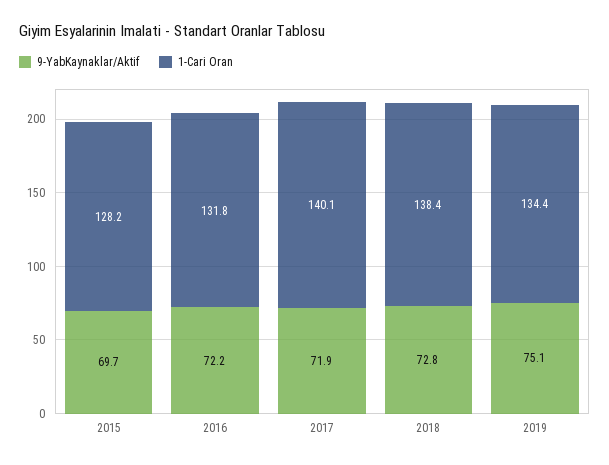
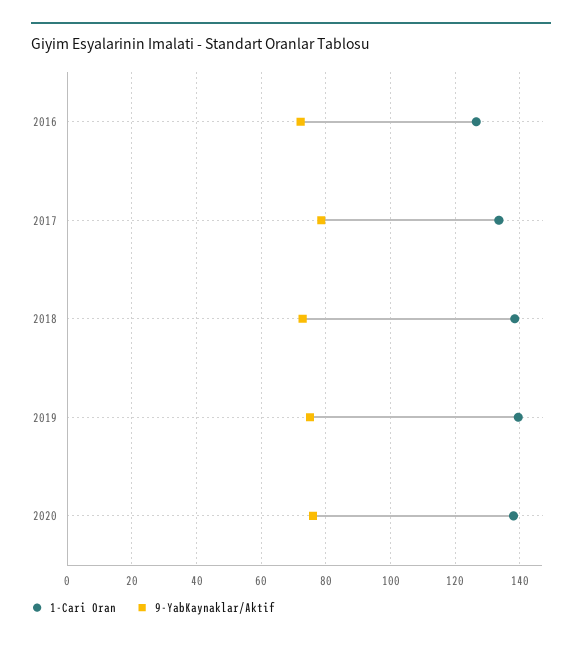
9-YabKaynaklar/Aktif, 2015: 69.7 -> none
1-Cari Oran, 2015: 128.2 -> none
1-Cari Oran, 2016: 131.8 -> 126
9-YabKaynaklar/Aktif, 2017: 71.9 -> 78
1-Cari Oran, 2017: 140.1 -> 134
1-Cari Oran, 2019: 134.4 -> 140
1-Cari Oran, 2020: none -> 138
9-YabKaynaklar/Aktif, 2020: none -> 76

